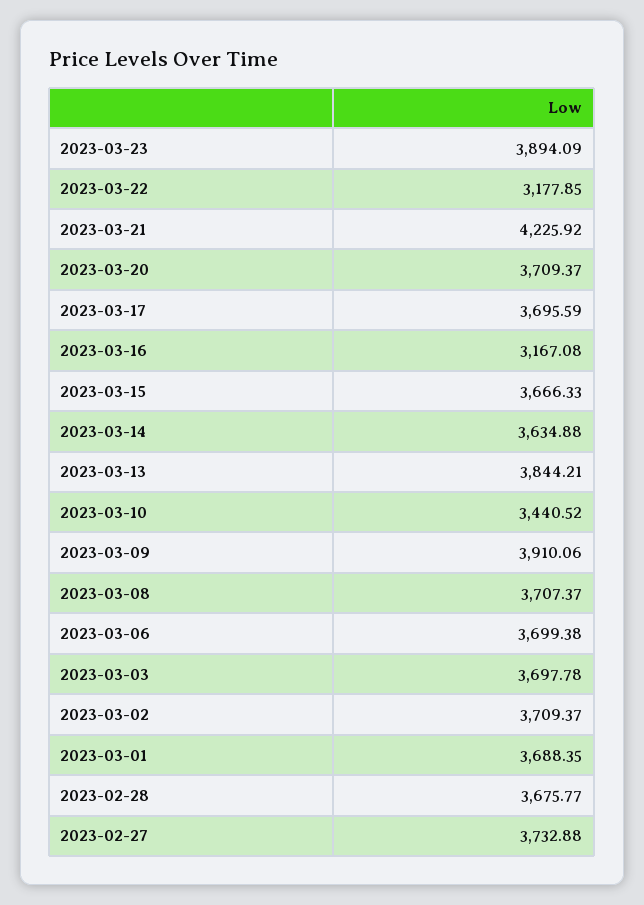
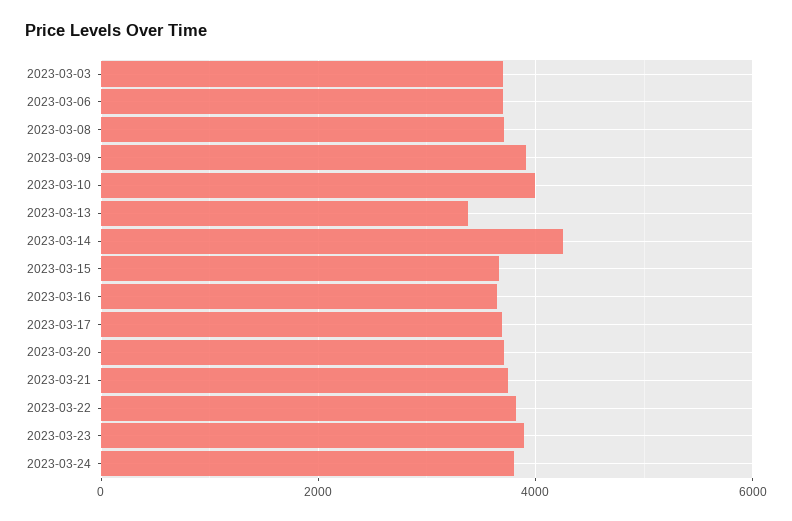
2023-03-22: 3177.85 -> 3800
2023-03-21: 4225.92 -> 3800
2023-03-16: 3167.08 -> 3600
2023-03-14: 3634.88 -> 4200
2023-03-13: 3844.21 -> 3400
2023-03-10: 3440.52 -> 4000
2023-03-02: 3709.37 -> none
2023-03-01: 3688.35 -> none
2023-02-28: 3675.77 -> none
2023-02-27: 3732.88 -> none
2023-03-24: none -> 3800

